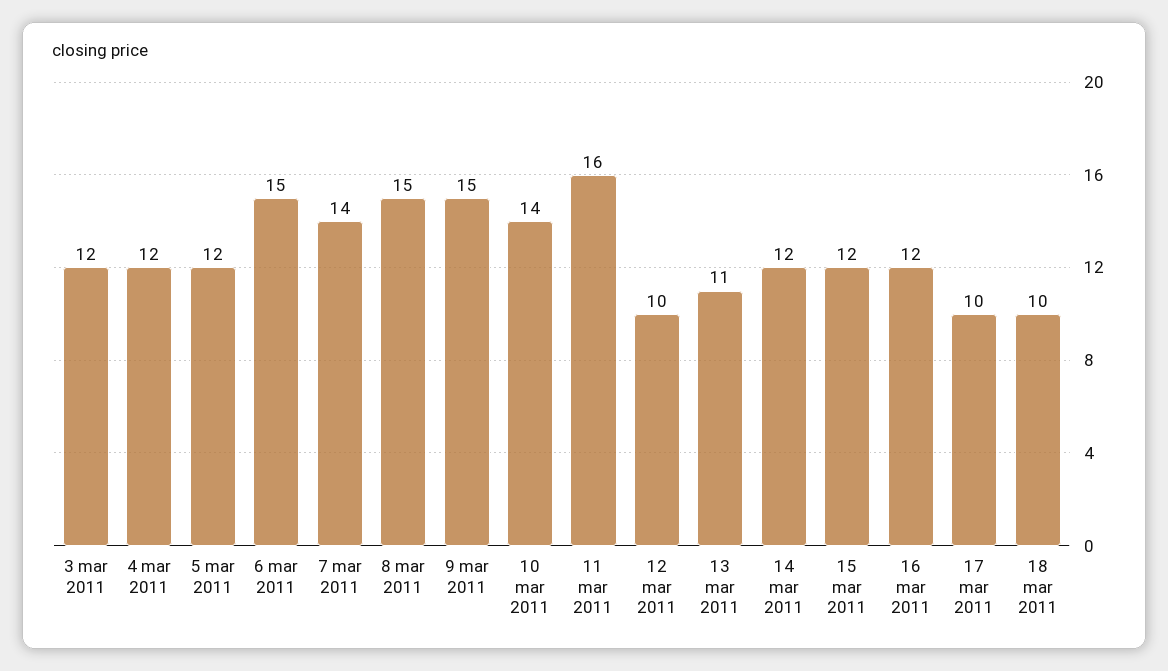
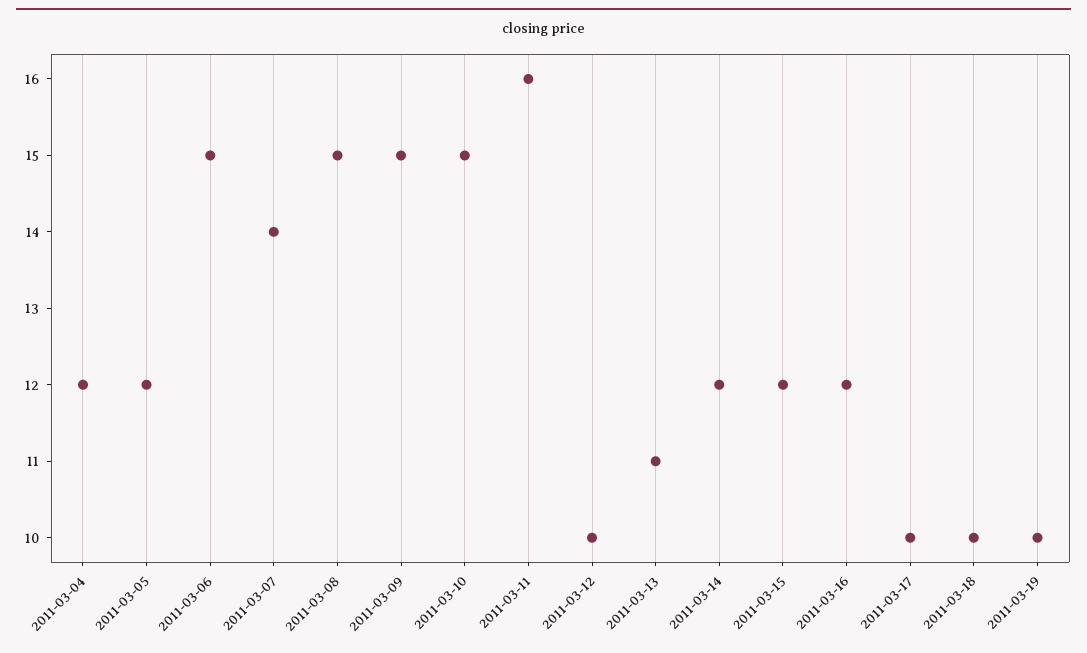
3 mar 2011: 12 -> none
10 mar 2011: 14 -> 15
2011-03-19: none -> 10

